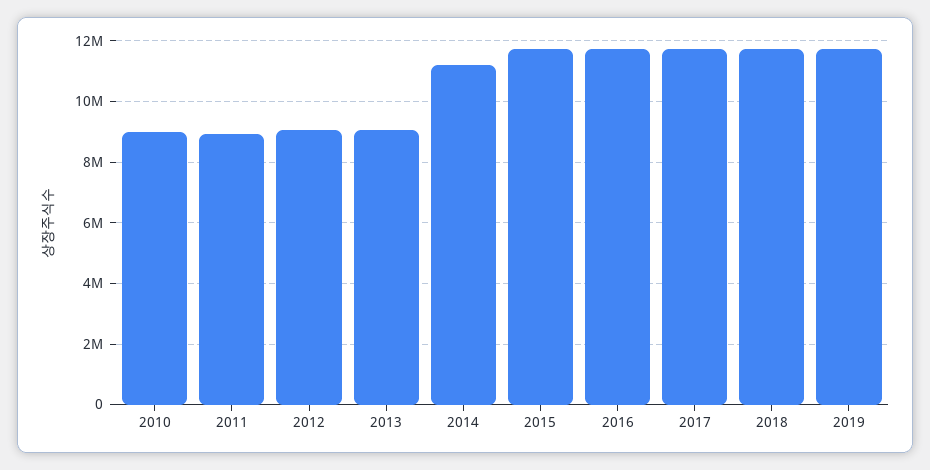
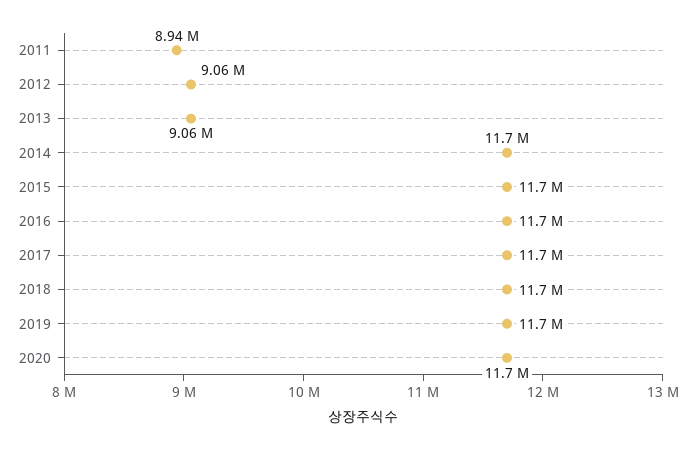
2010: 9000000 -> none
2014: 11200000 -> 11700000
2020: none -> 11700000

